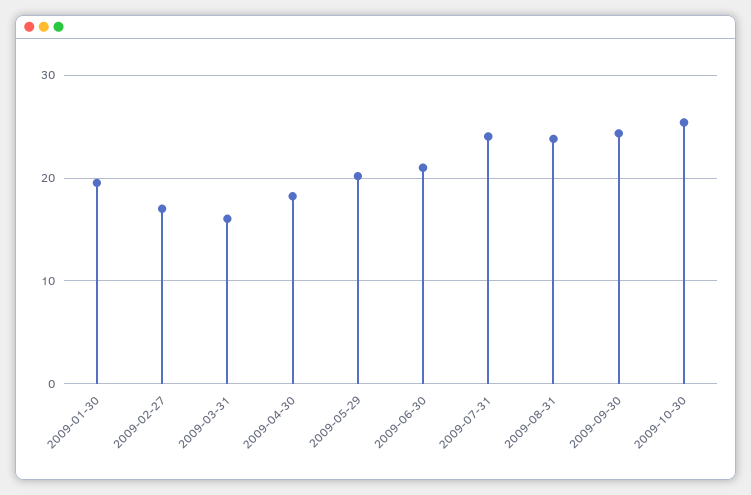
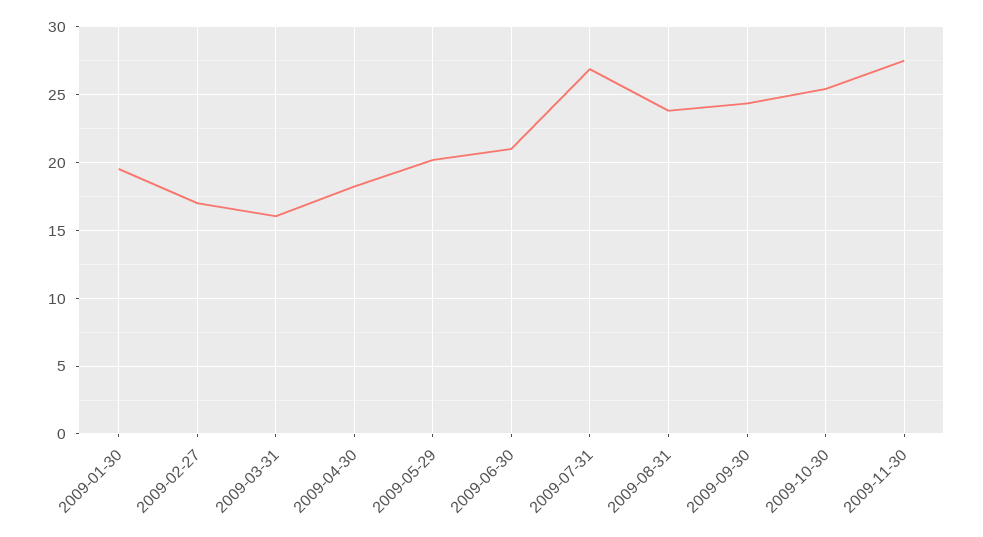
2009-07-31: 24 -> 27
2009-11-30: none -> 27.5

